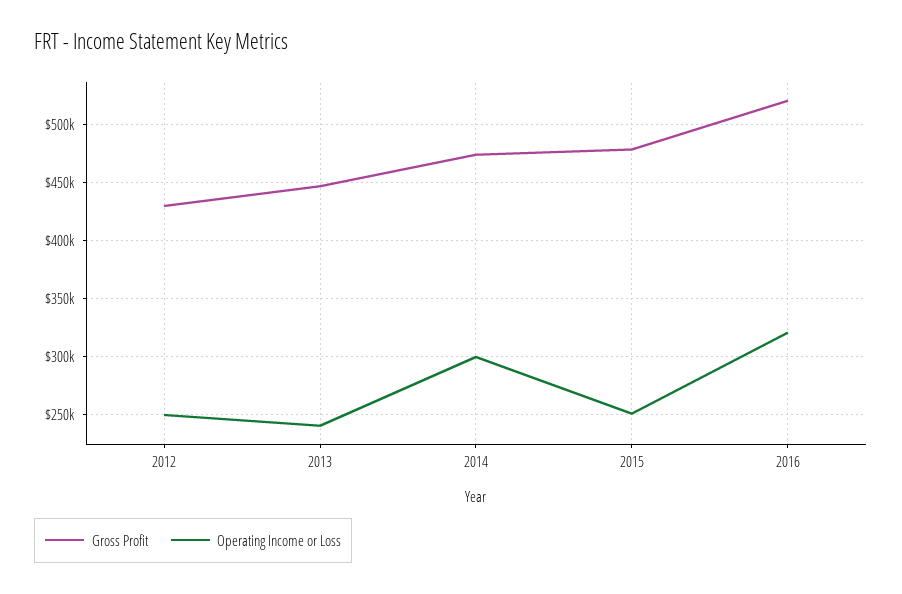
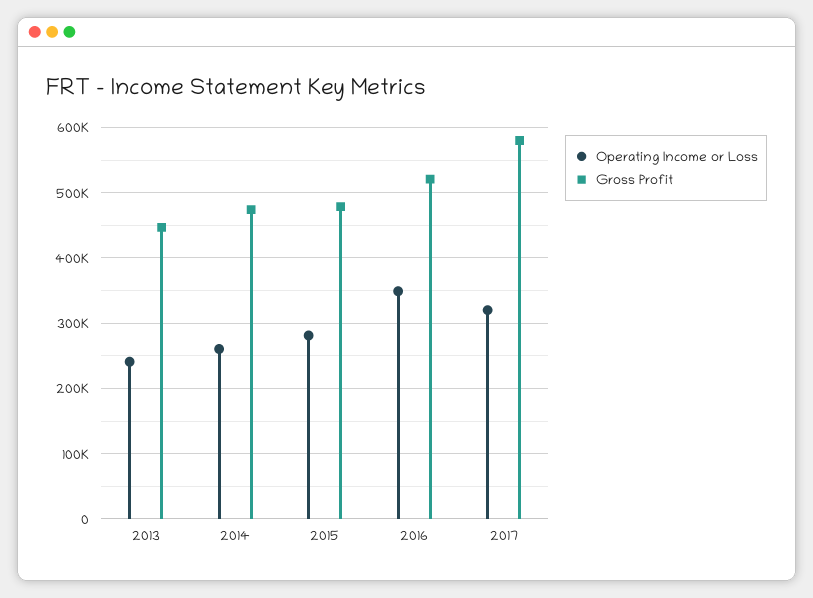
Gross Profit, 2012: 430000 -> none
Operating Income or Loss, 2012: 250000 -> none
Operating Income or Loss, 2014: 300000 -> 260000
Operating Income or Loss, 2015: 250000 -> 280000
Operating Income or Loss, 2016: 320000 -> 350000
Operating Income or Loss, 2017: none -> 320000
Gross Profit, 2017: none -> 580000

